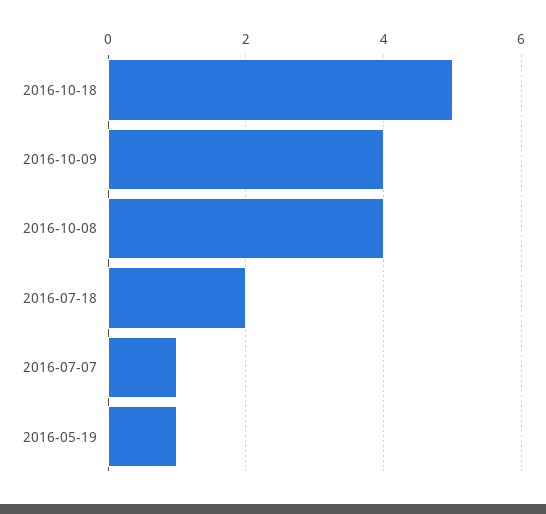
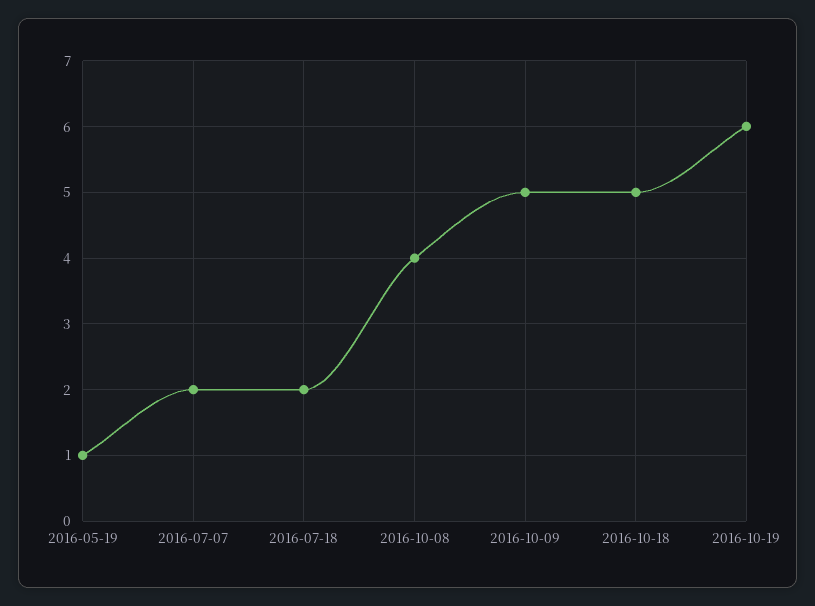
2016-10-09: 4 -> 5
2016-07-07: 1 -> 2
2016-10-19: none -> 6

